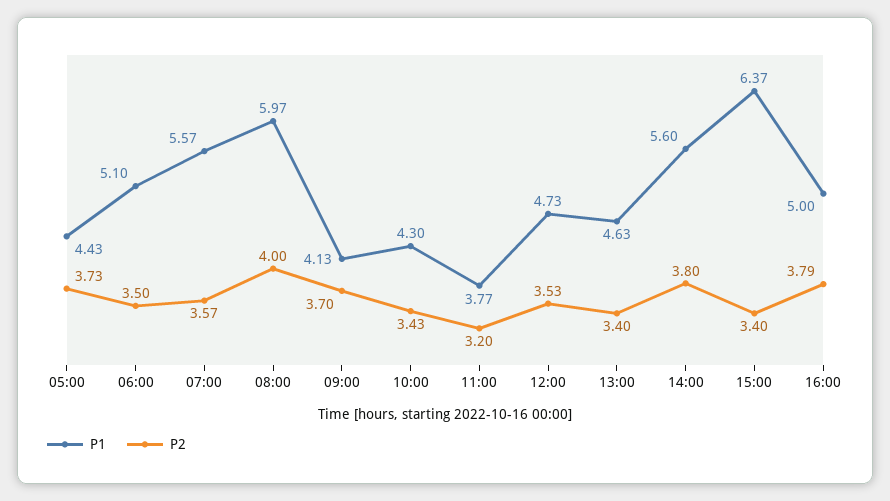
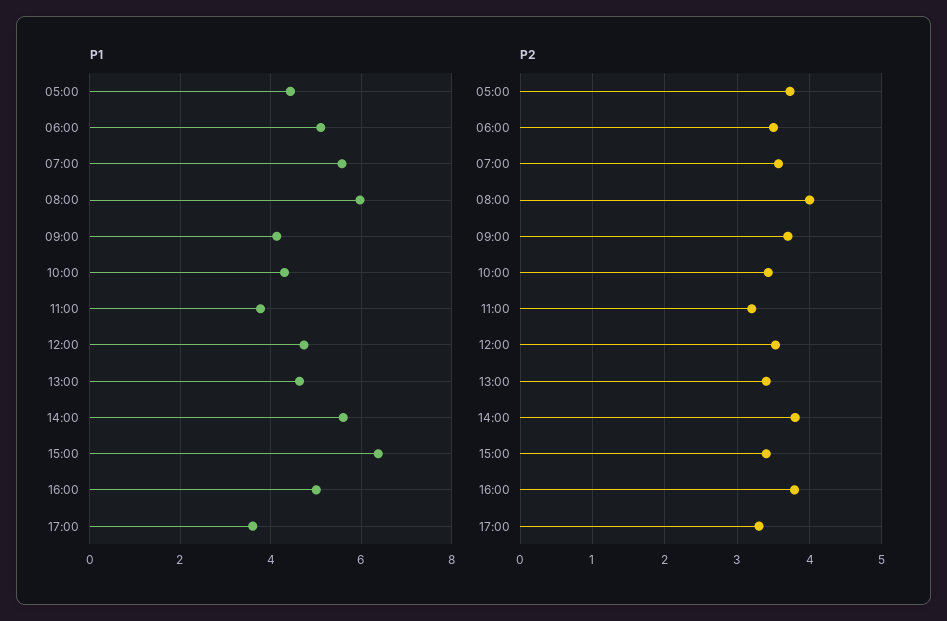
P1, 17:00: none -> 3.6
P2, 17:00: none -> 3.3

